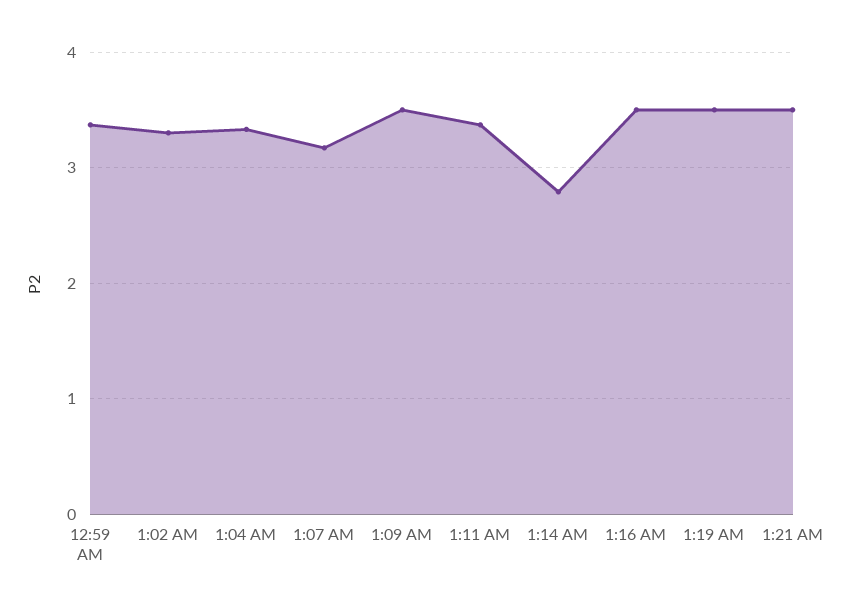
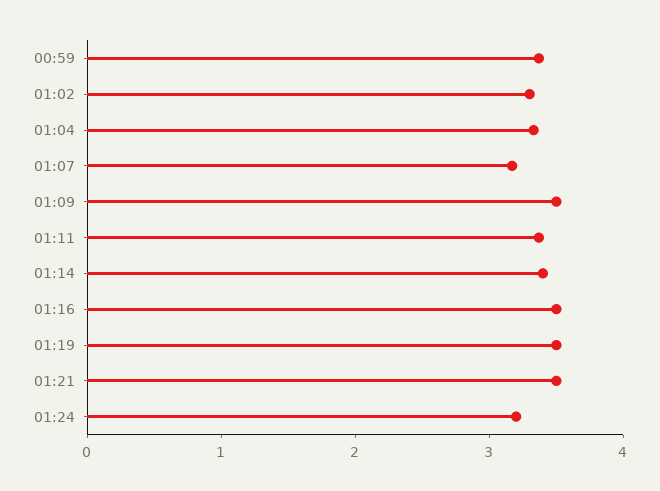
1:14 AM: 2.8 -> 3.4
01:24: none -> 3.2

